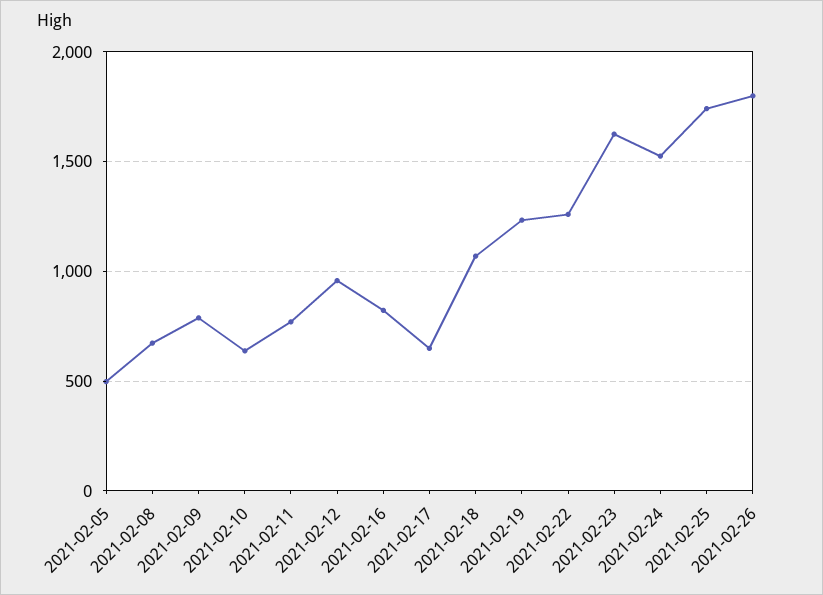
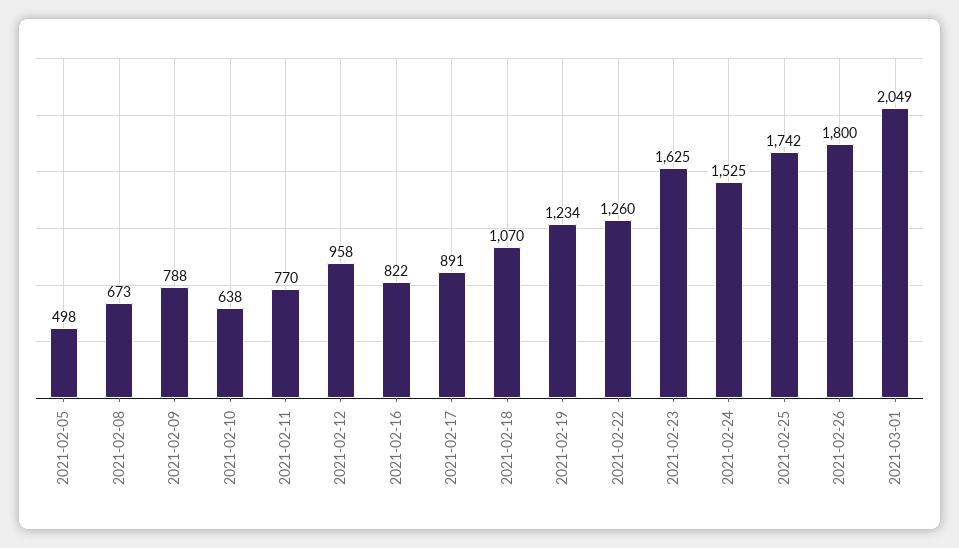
2021-02-17: 650 -> 891
2021-03-01: none -> 2049

